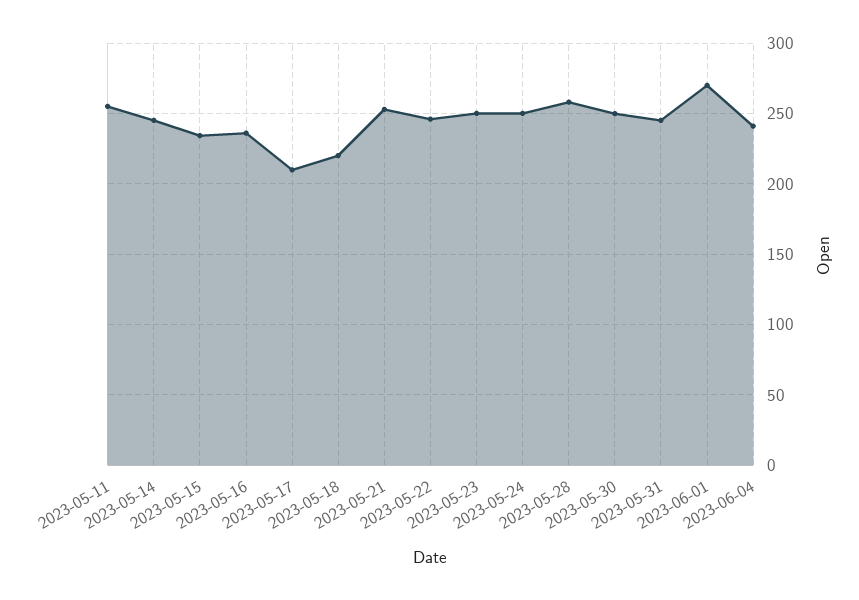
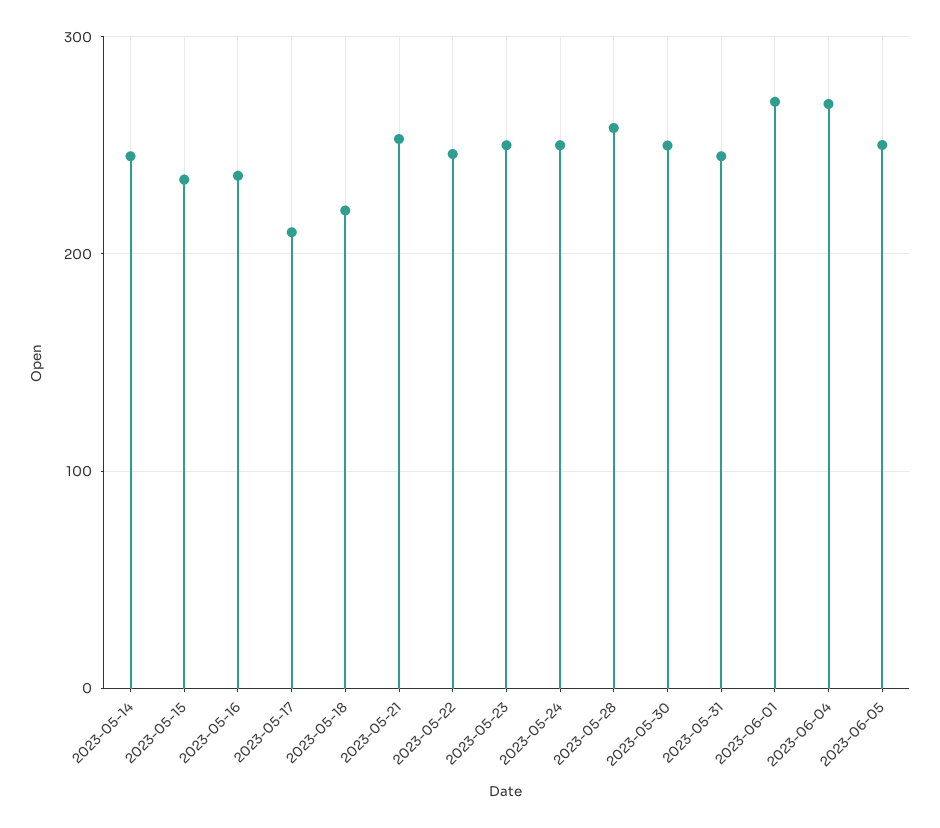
2023-05-11: 255 -> none
2023-06-04: 240 -> 270
2023-06-05: none -> 250

